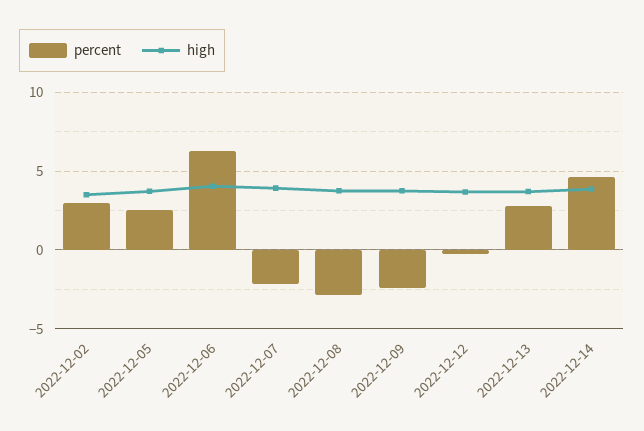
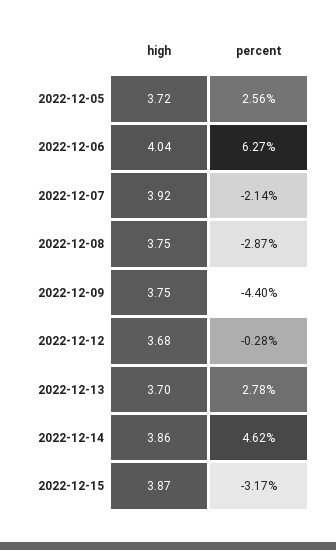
percent, 2022-12-02: 3 -> none
high, 2022-12-02: 3.5 -> none
percent, 2022-12-09: -2.5 -> -4.4
high, 2022-12-15: none -> 3.87
percent, 2022-12-15: none -> -3.17

